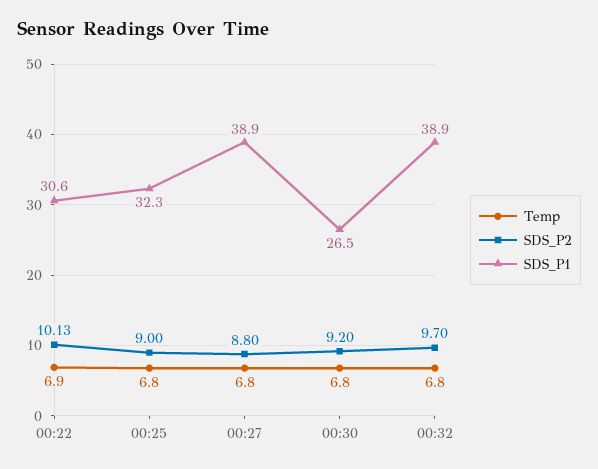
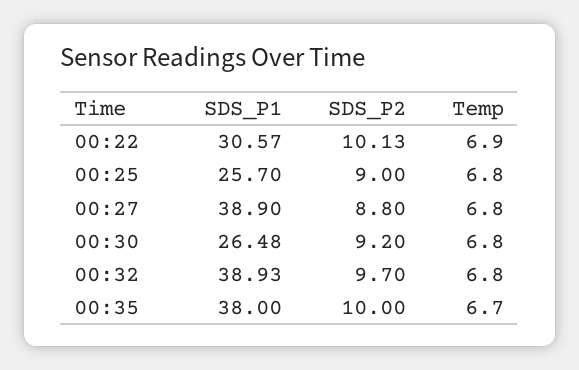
SDS_P1, 00:25: 32.3 -> 25.7
SDS_P1, 00:35: none -> 38
SDS_P2, 00:35: none -> 10
Temp, 00:35: none -> 6.7

